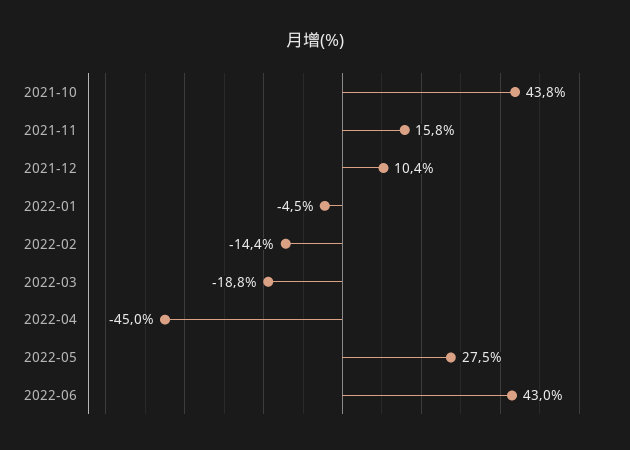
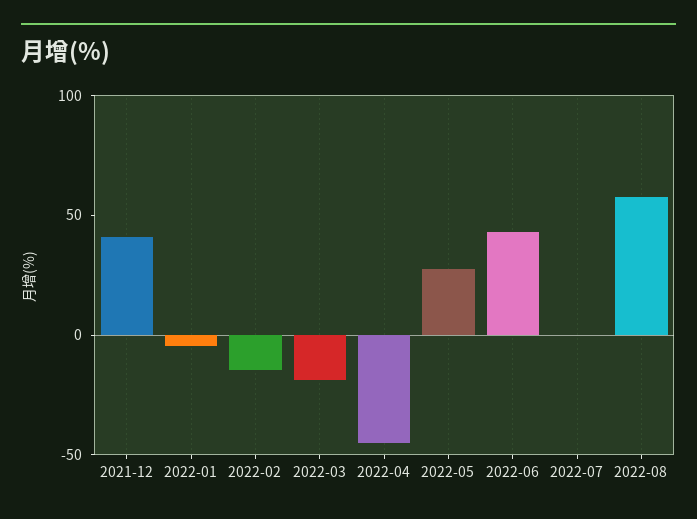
2021-10: 43.8 -> none
2021-11: 15.8 -> none
2021-12: 10.4 -> 40
2022-07: none -> 0
2022-08: none -> 60

